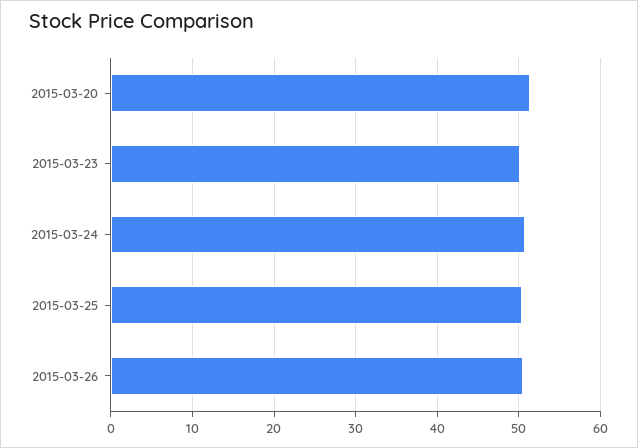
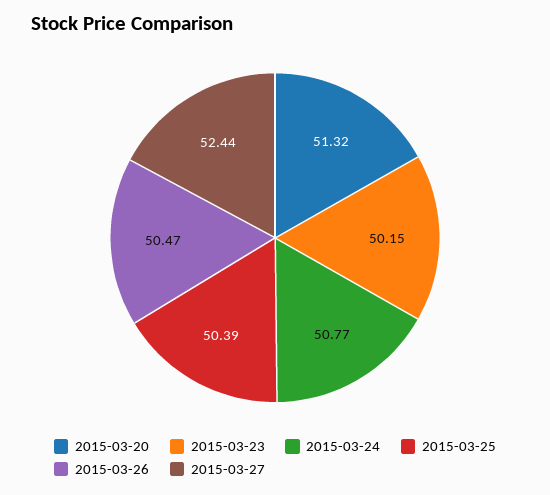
2015-03-27: none -> 52.44

